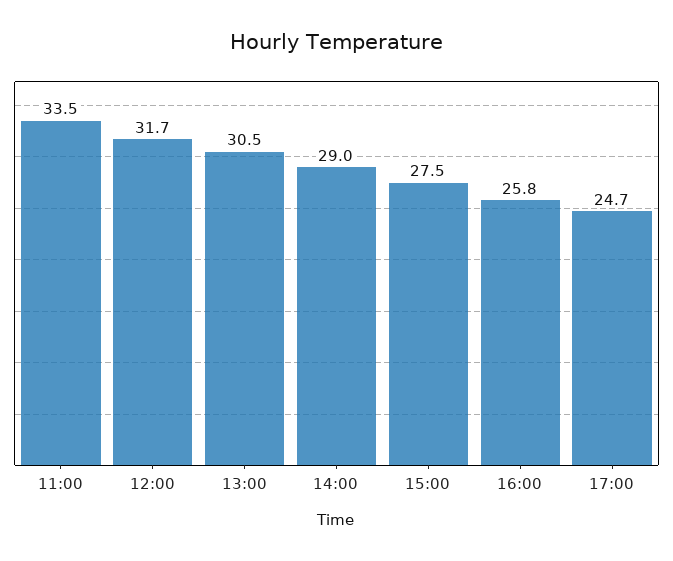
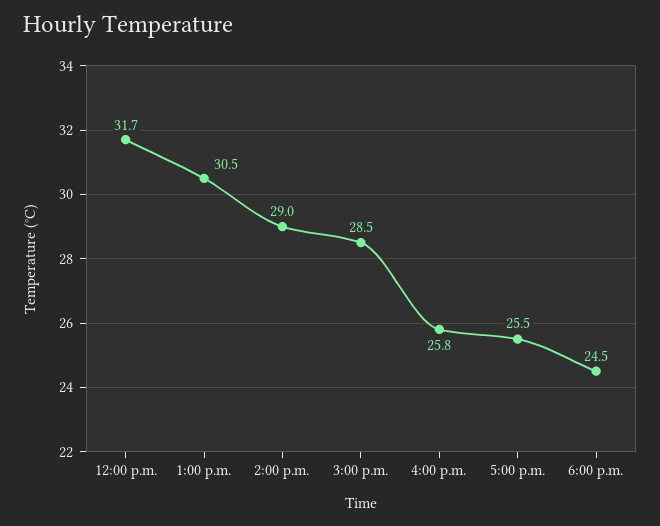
11:00: 33.5 -> none
15:00: 27.5 -> 28.5
17:00: 24.7 -> 25.5
6:00 p.m.: none -> 24.5

